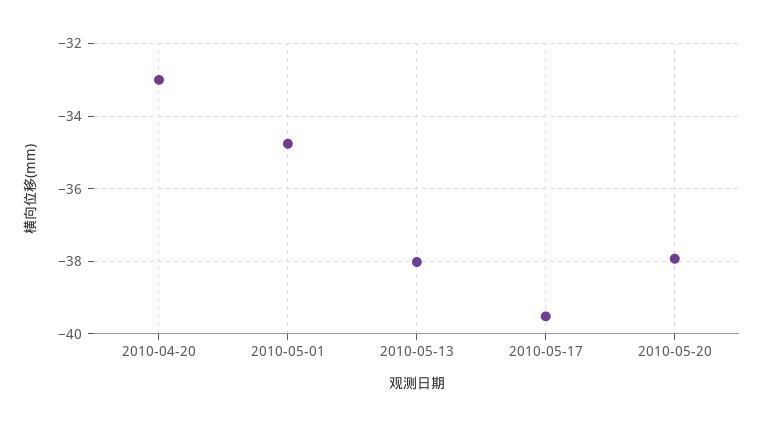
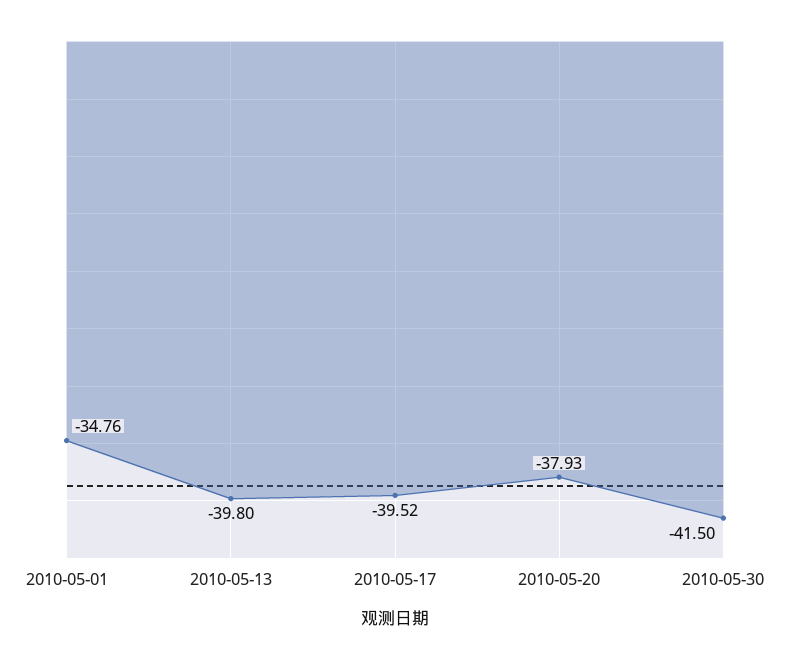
2010-04-20: -33 -> none
2010-05-13: -38 -> -39.8
2010-05-30: none -> -41.5

